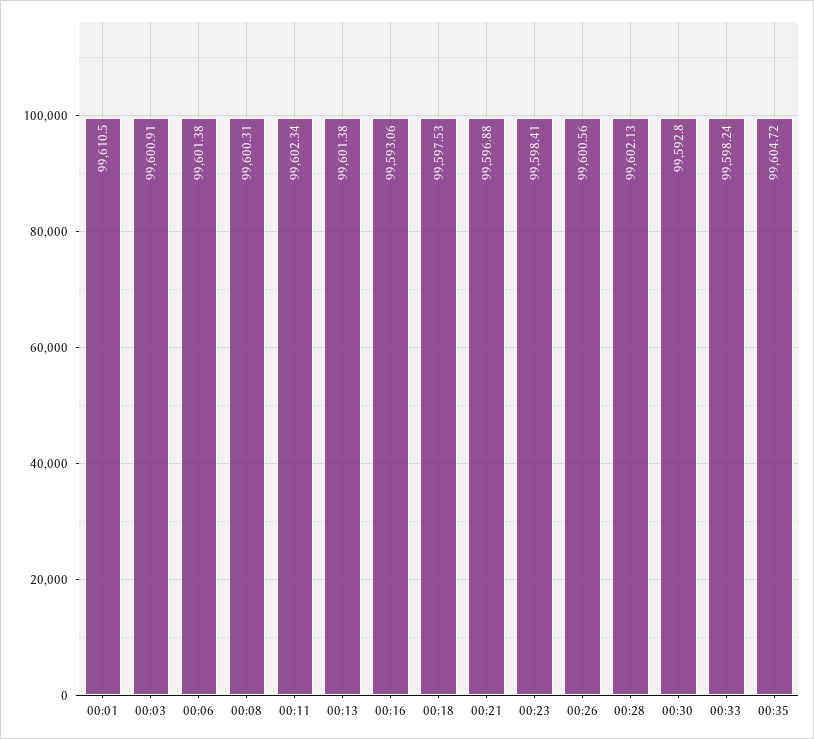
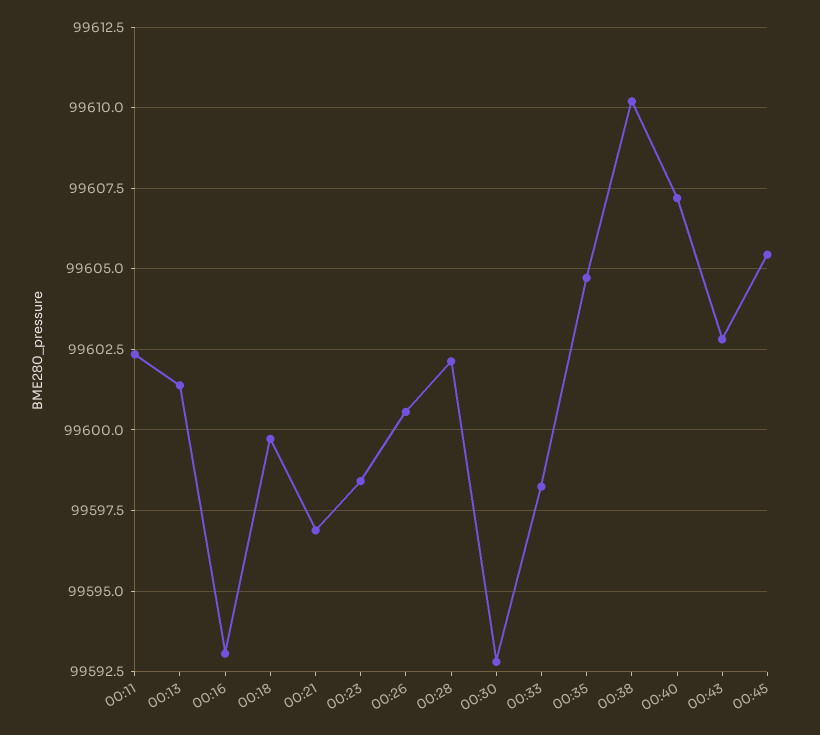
00:01: 99610.5 -> none
00:03: 99600.91 -> none
00:06: 99601.38 -> none
00:08: 99600.31 -> none
00:18: 99597.53 -> 99599.75
00:38: none -> 99610.25
00:40: none -> 99607.25
00:43: none -> 99602.75
00:45: none -> 99605.5

